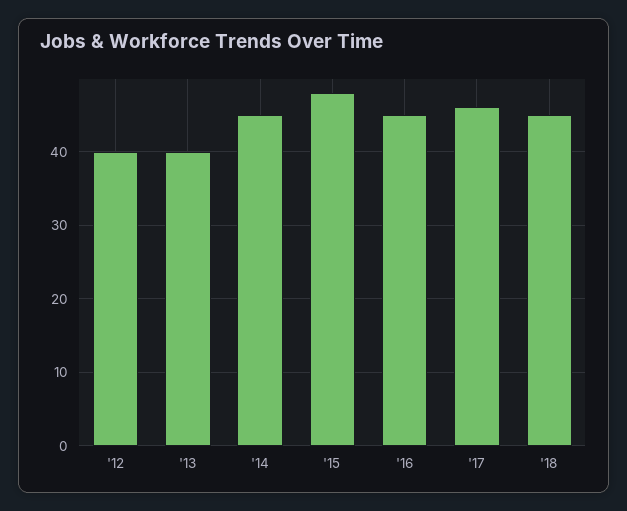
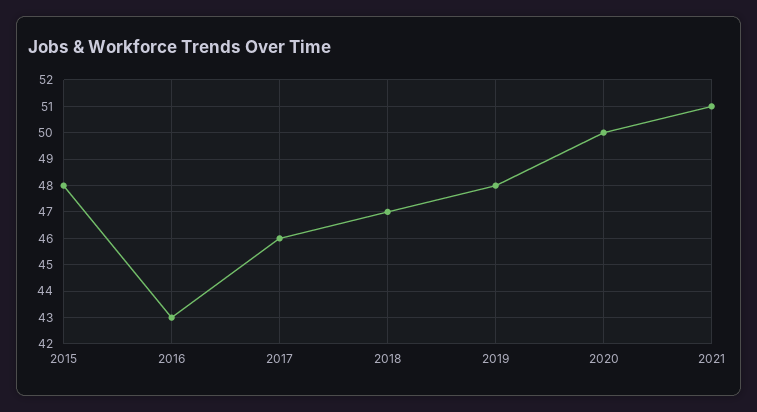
'12: 40 -> none
'13: 40 -> none
'14: 45 -> none
'16: 45 -> 43
'18: 45 -> 47
2019: none -> 48
2020: none -> 50
2021: none -> 51

